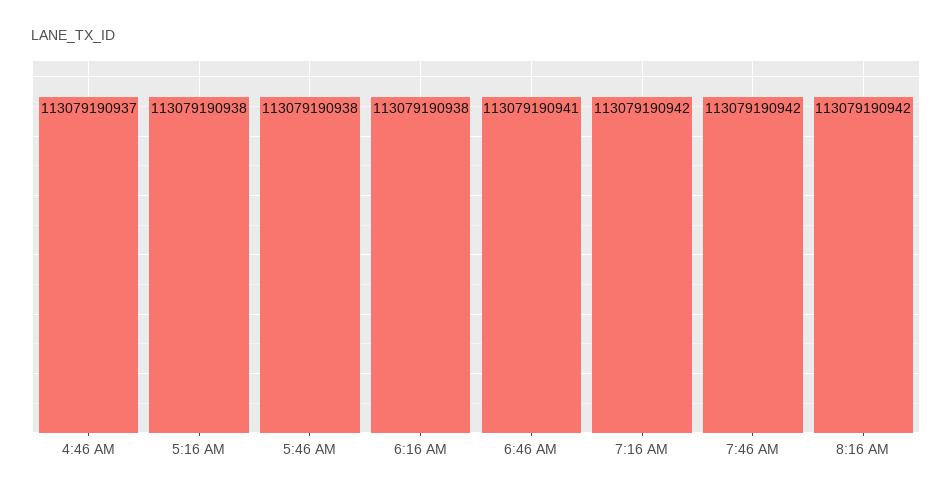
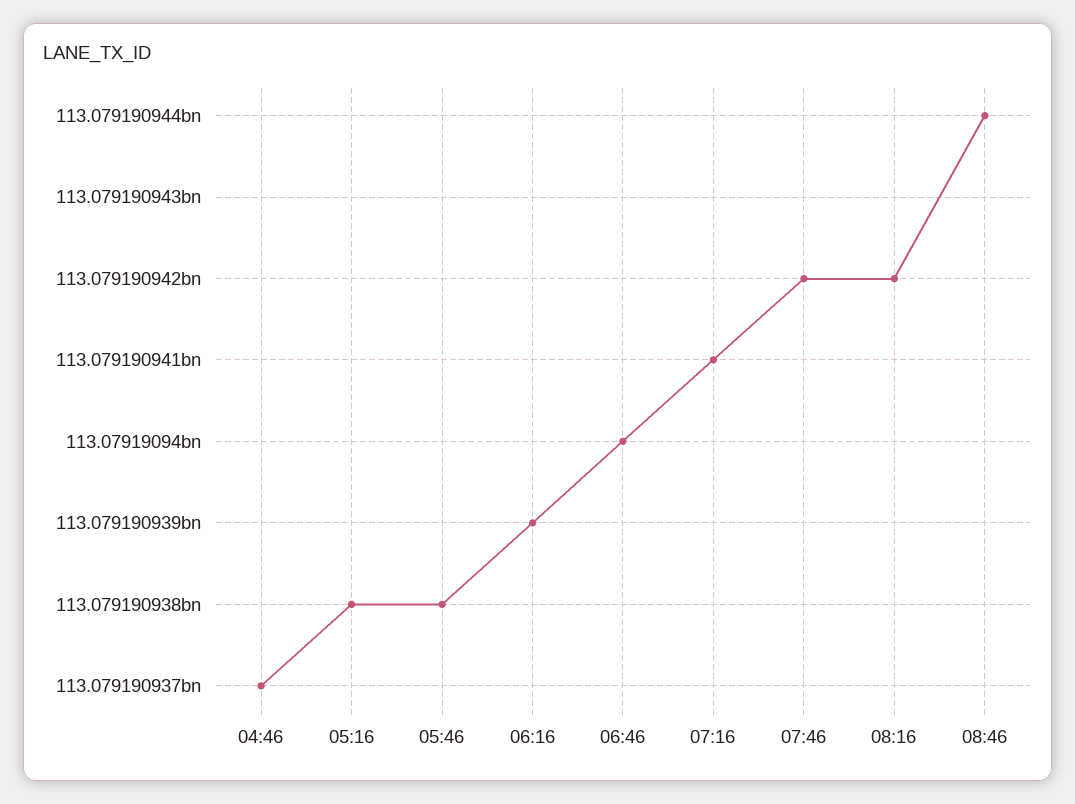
6:16 AM: 113079190938 -> 113079190939
6:46 AM: 113079190941 -> 113079190940
7:16 AM: 113079190942 -> 113079190941
08:46: none -> 113079190944

